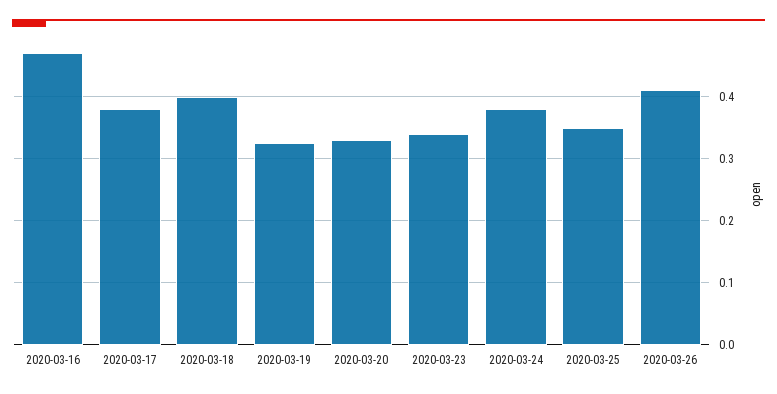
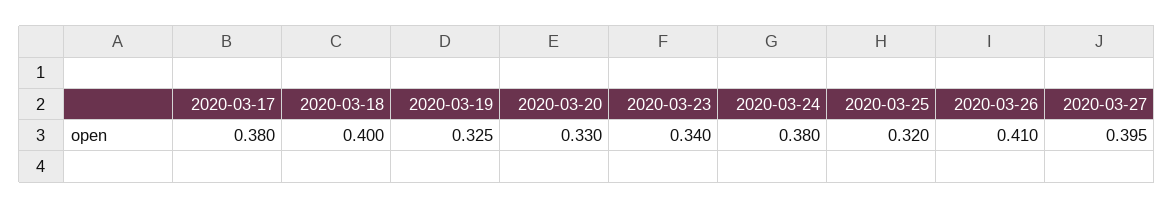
2020-03-16: 0.47 -> none
2020-03-25: 0.35 -> 0.32
2020-03-27: none -> 0.395

